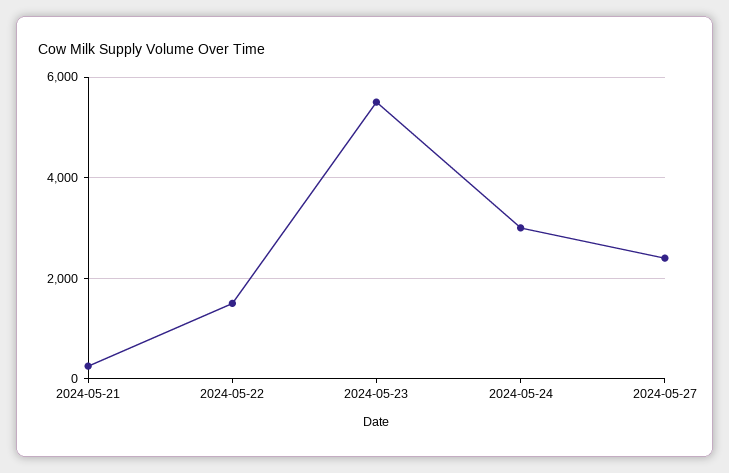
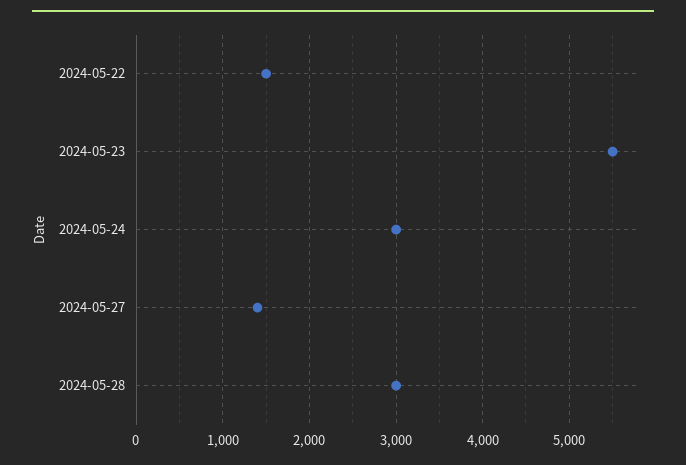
2024-05-21: 200 -> none
2024-05-27: 2400 -> 1400
2024-05-28: none -> 3000

